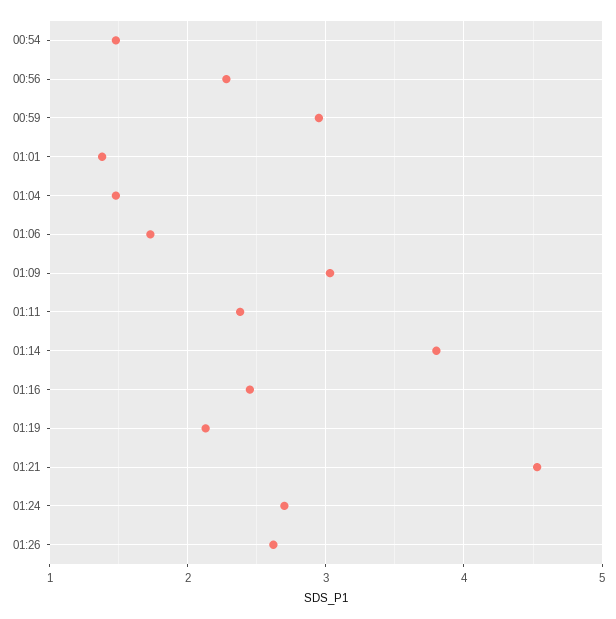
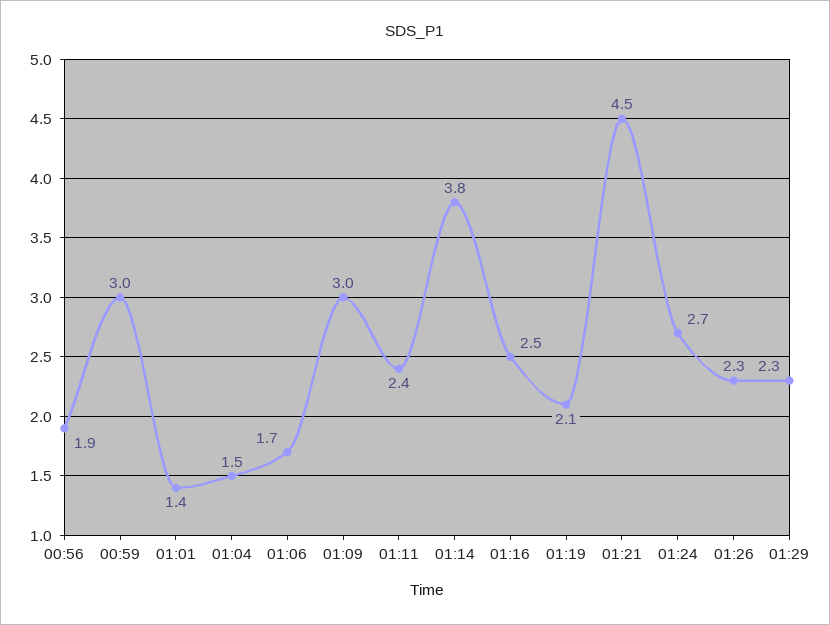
00:54: 1.5 -> none
00:56: 2.3 -> 1.9
01:26: 2.6 -> 2.3
01:29: none -> 2.3

